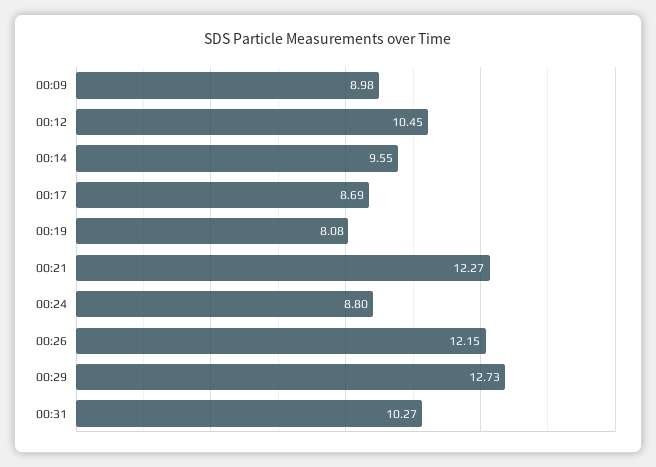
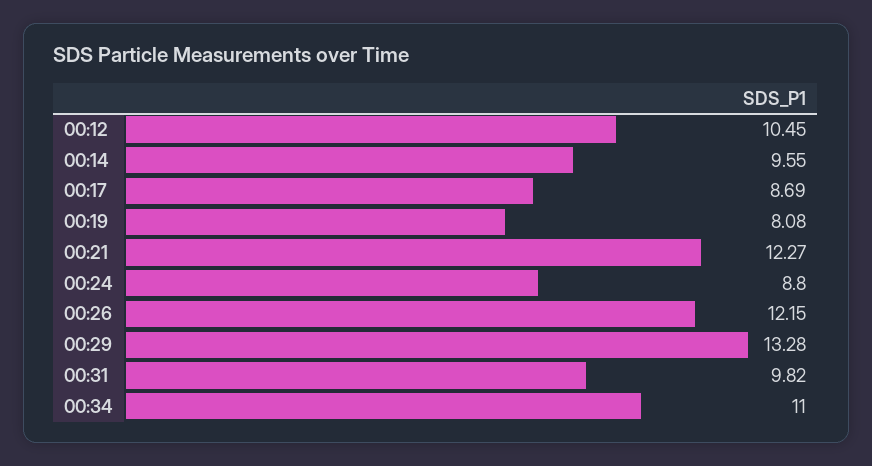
00:09: 8.98 -> none
00:29: 12.73 -> 13.28
00:31: 10.27 -> 9.82
00:34: none -> 11

